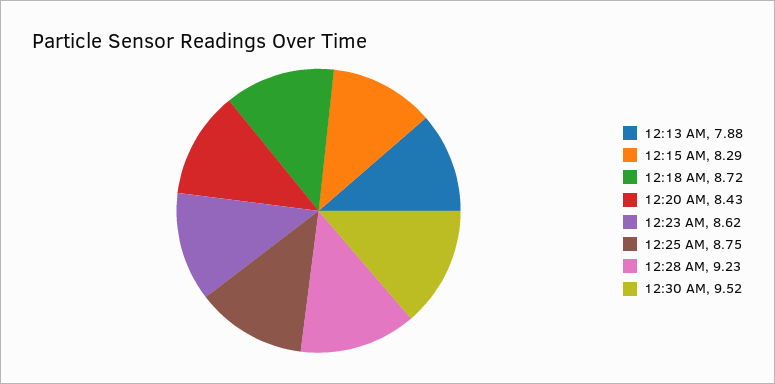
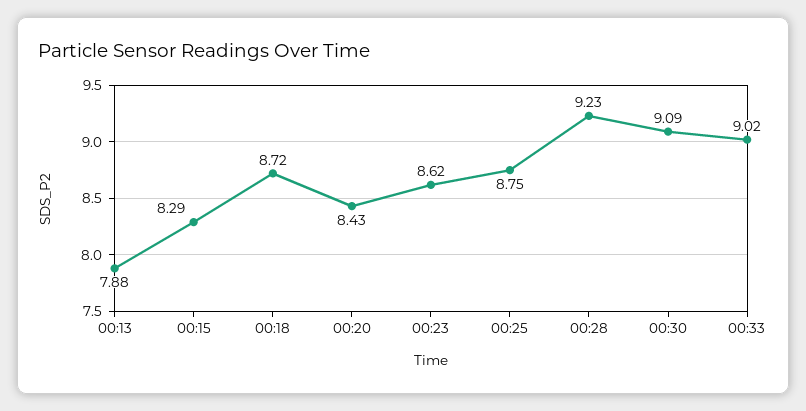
12:30 AM: 9.52 -> 9.09
00:33: none -> 9.02

